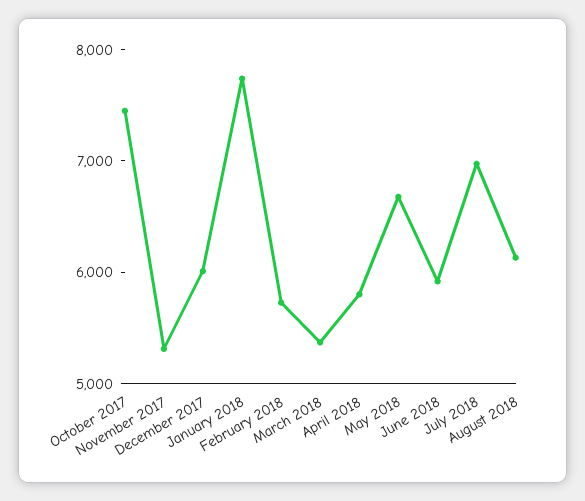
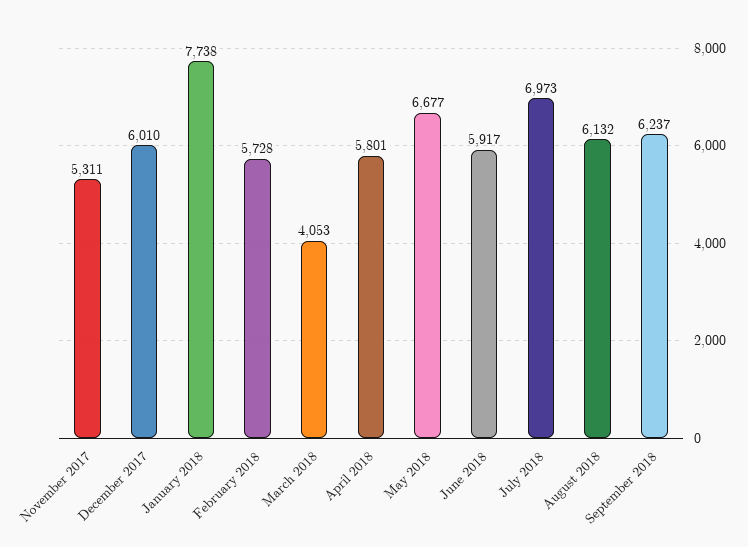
October 2017: 7400 -> none
March 2018: 5400 -> 4053
September 2018: none -> 6237

